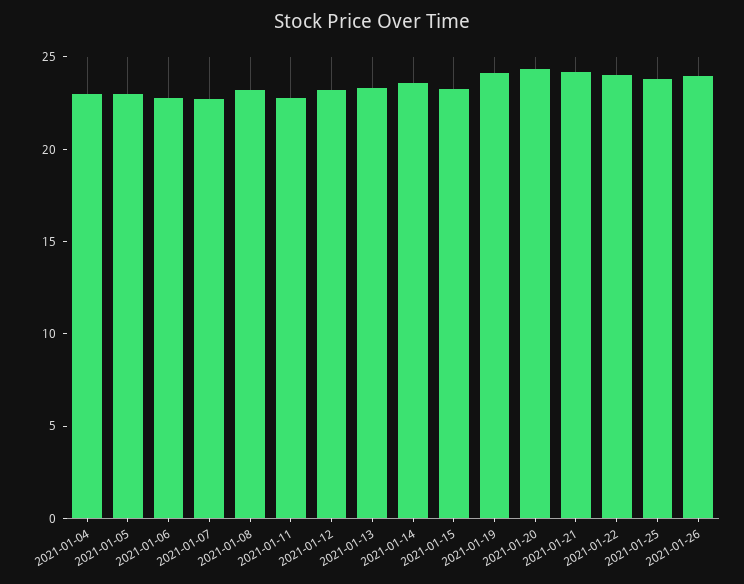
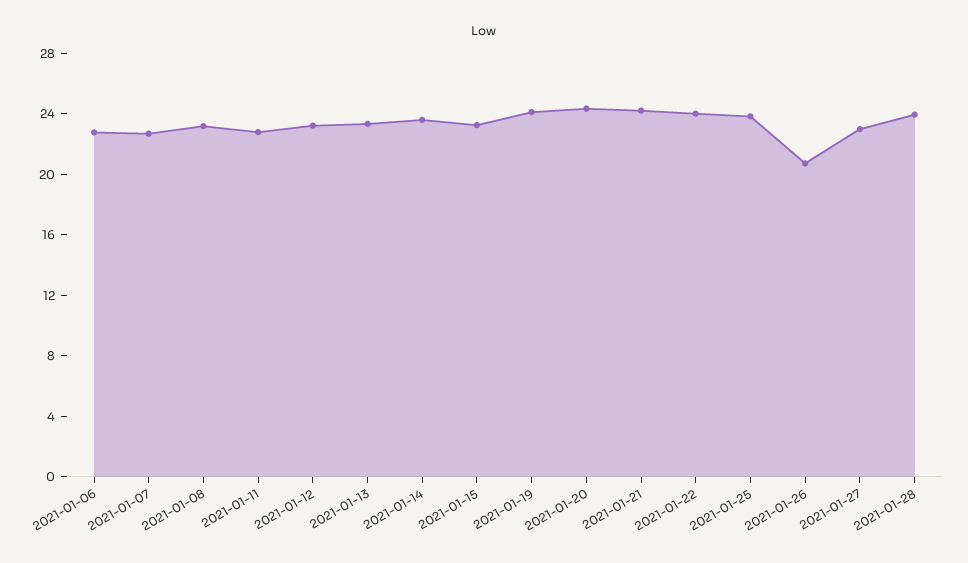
2021-01-04: 23 -> none
2021-01-05: 23 -> none
2021-01-26: 24 -> 21
2021-01-27: none -> 23
2021-01-28: none -> 24

